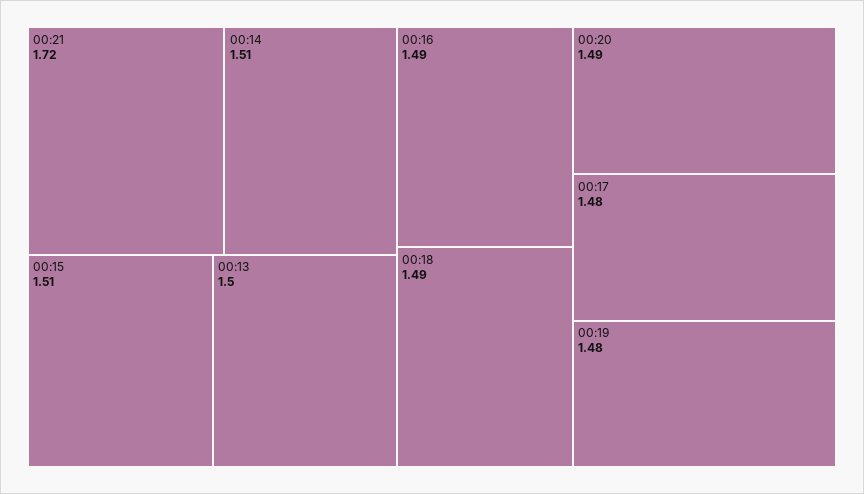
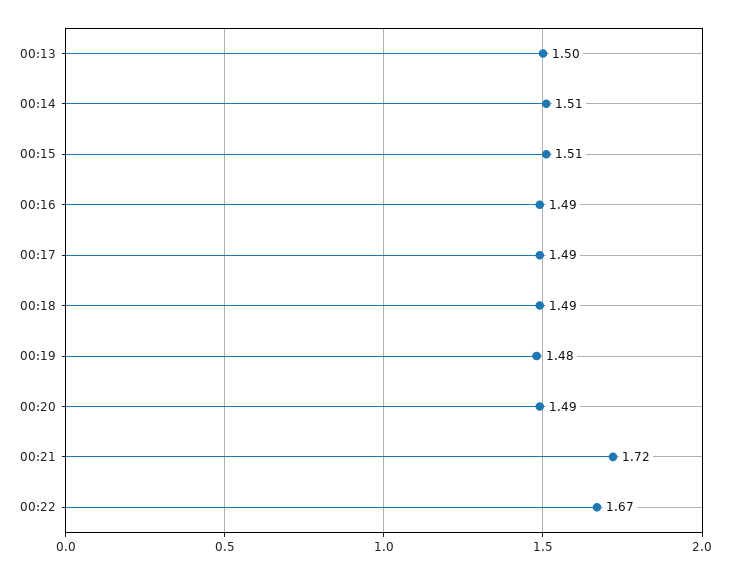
00:17: 1.48 -> 1.49
00:22: none -> 1.67

